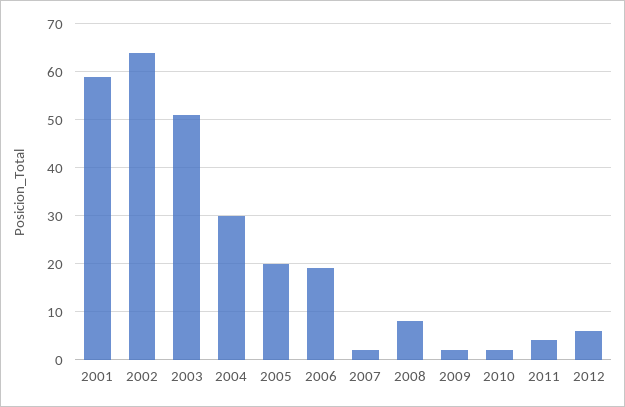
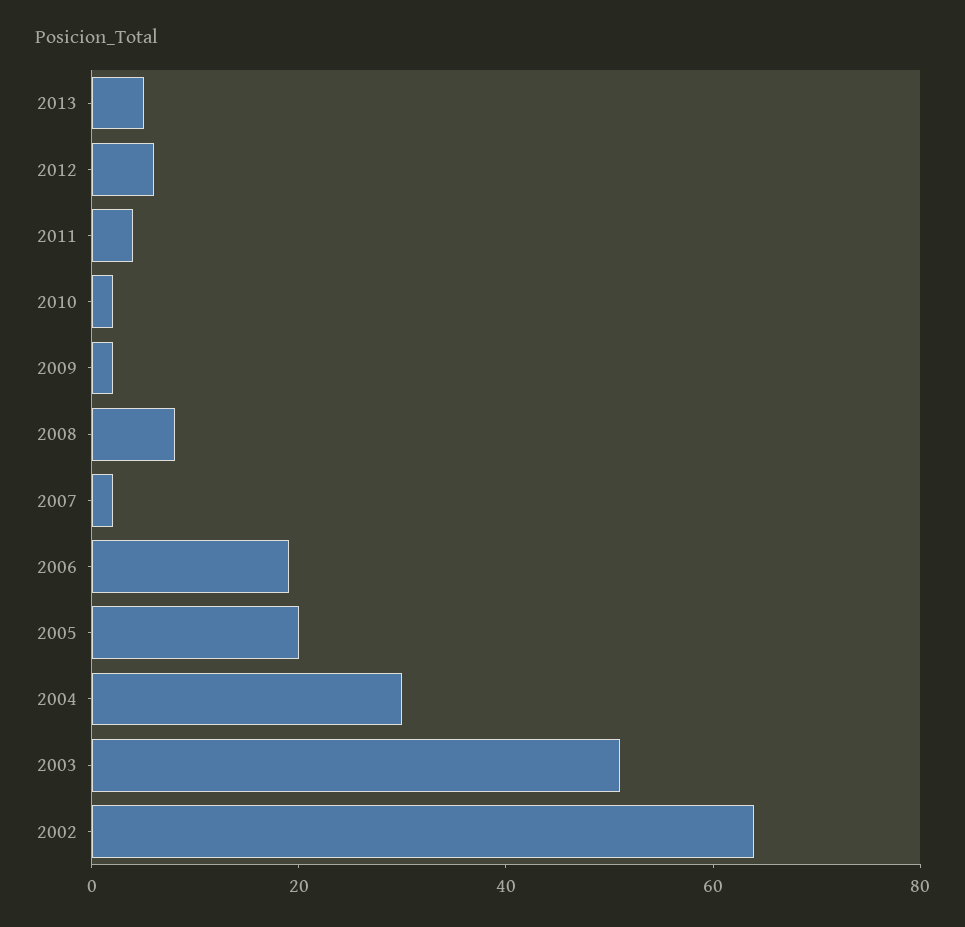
2001: 60 -> none
2013: none -> 5

